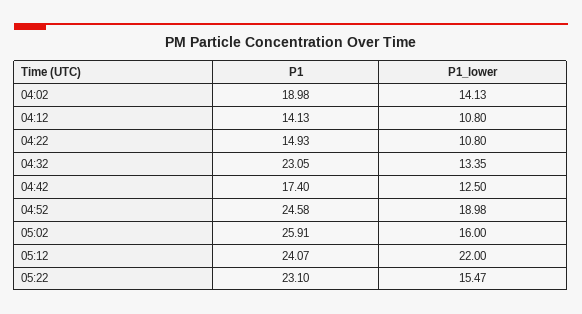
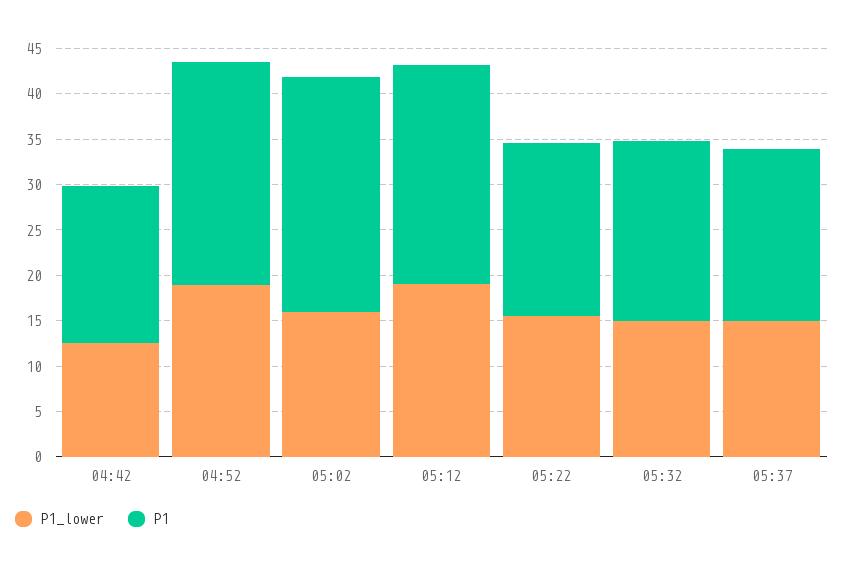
P1, 04:02: 18.98 -> none
P1_lower, 04:02: 14.13 -> none
P1, 04:12: 14.13 -> none
P1_lower, 04:12: 10.8 -> none
P1, 04:22: 14.93 -> none
P1_lower, 04:22: 10.8 -> none
P1, 04:32: 23.05 -> none
P1_lower, 04:32: 13.35 -> none
P1_lower, 05:12: 22 -> 19
P1, 05:22: 23.1 -> 19
P1_lower, 05:32: none -> 15
P1, 05:32: none -> 20
P1_lower, 05:37: none -> 15
P1, 05:37: none -> 19

